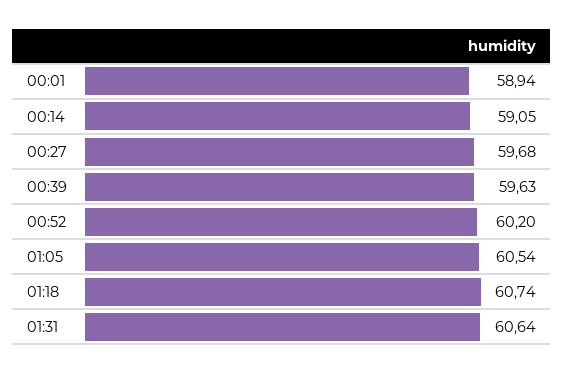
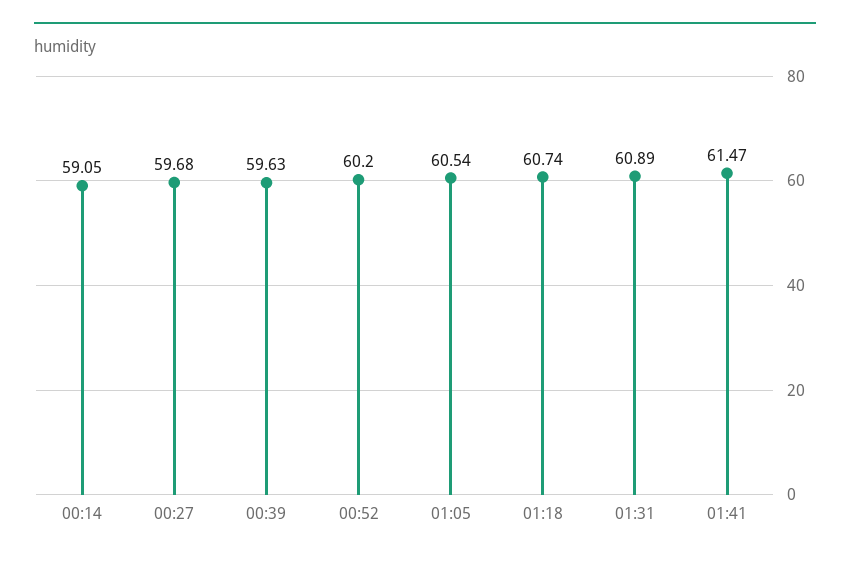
00:01: 58.94 -> none
01:31: 60.64 -> 60.89
01:41: none -> 61.47

